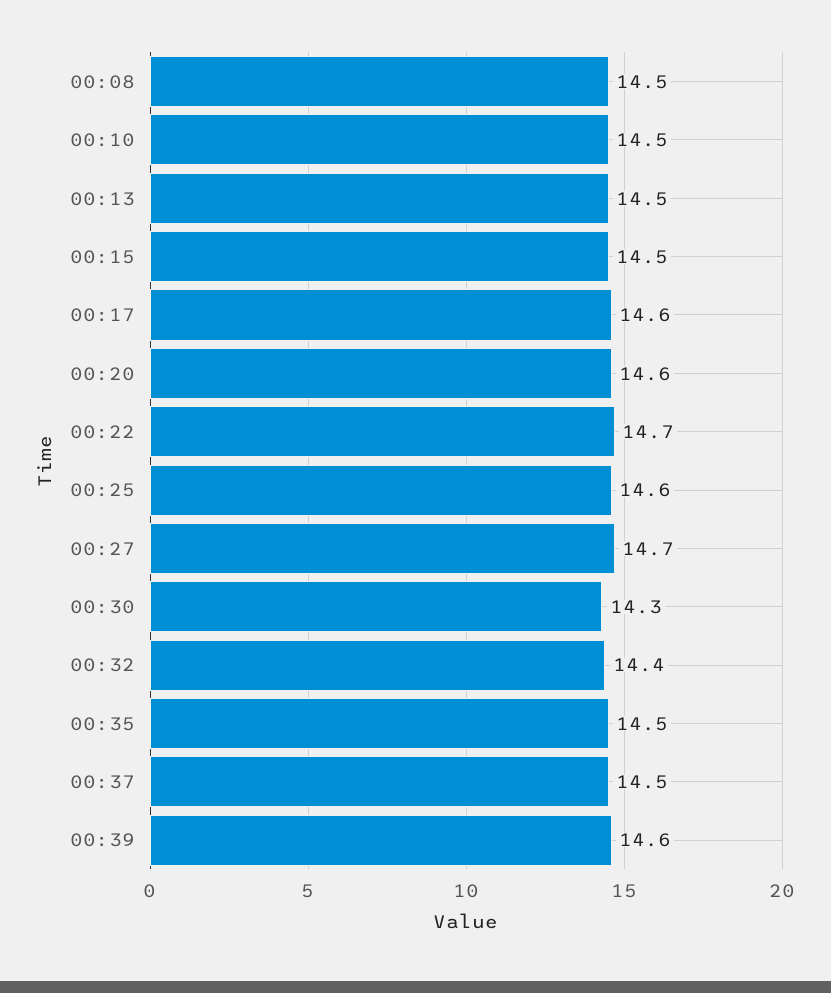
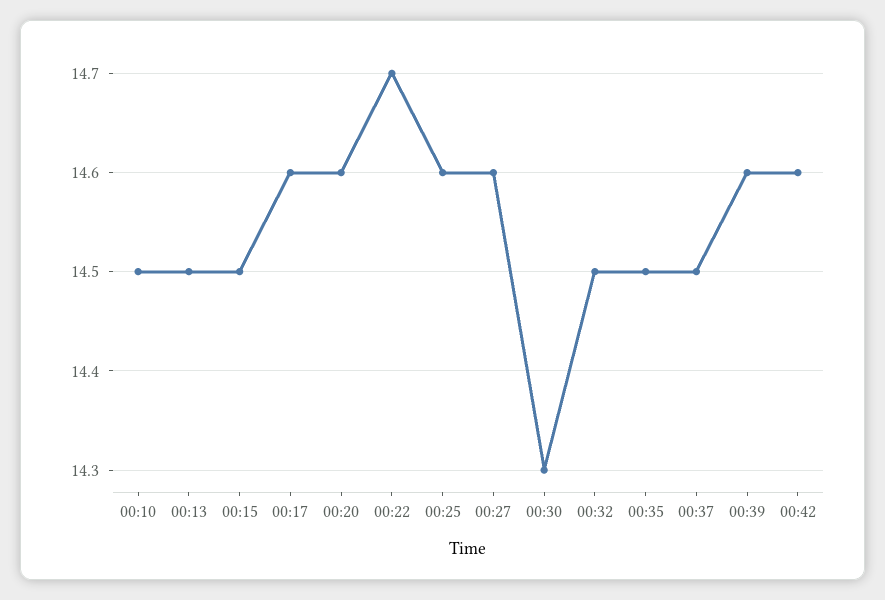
00:08: 14.5 -> none
00:27: 14.7 -> 14.6
00:32: 14.4 -> 14.5
00:42: none -> 14.6

